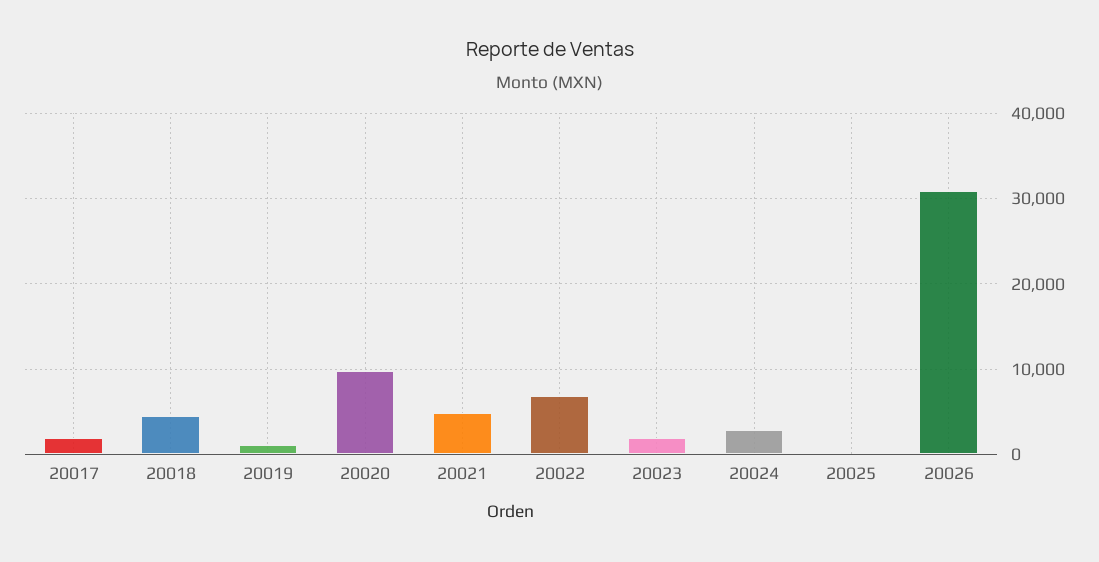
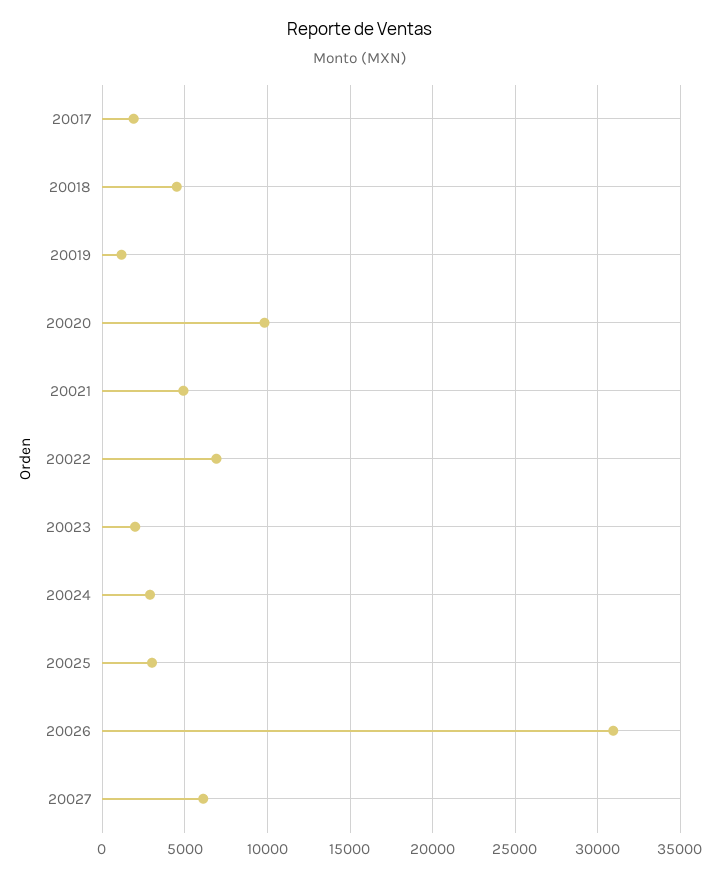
20025: 0 -> 3000
20027: none -> 6000

